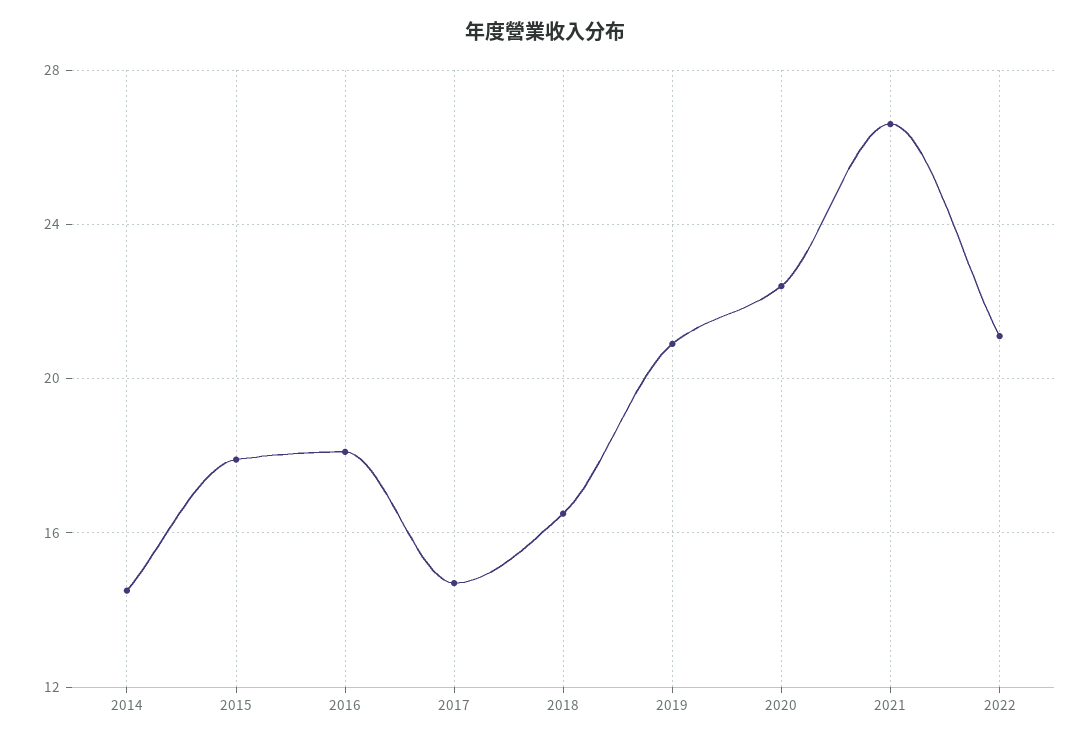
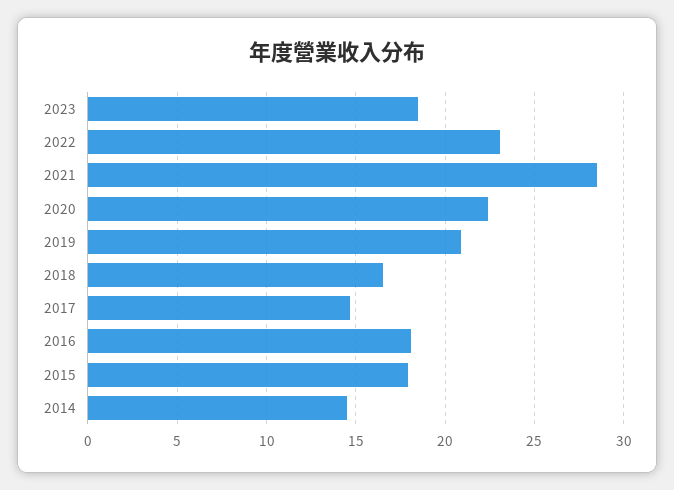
2021: 26.5 -> 28.5
2022: 21 -> 23
2023: none -> 18.5

